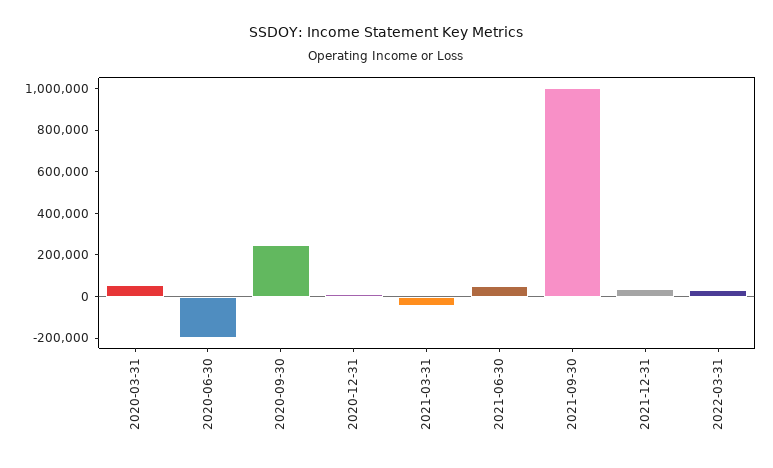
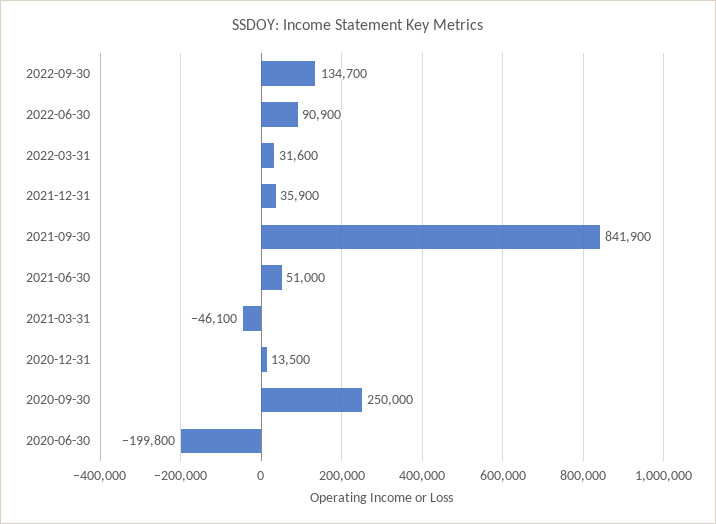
2020-03-31: 50000 -> none
2021-09-30: 1000000 -> 841900
2022-09-30: none -> 134700
2022-06-30: none -> 90900

